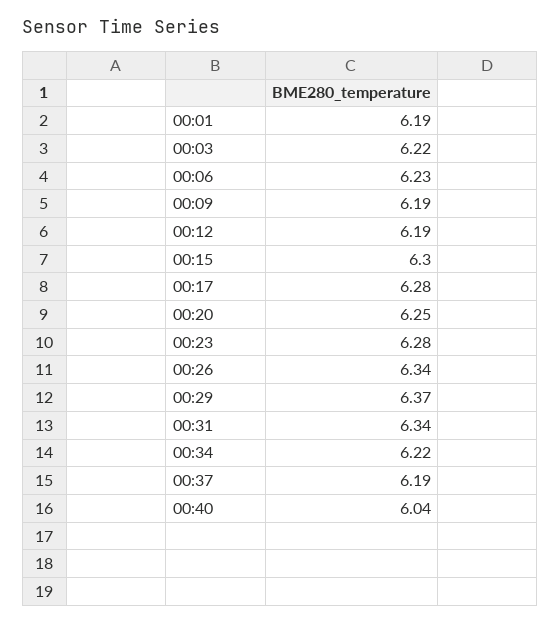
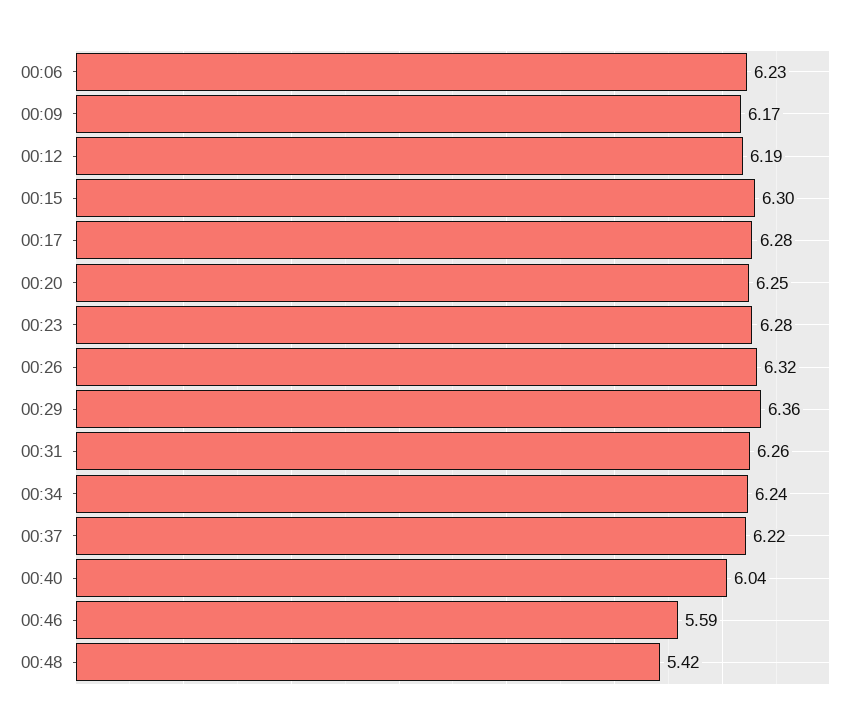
00:01: 6.19 -> none
00:03: 6.22 -> none
00:09: 6.19 -> 6.17
00:26: 6.34 -> 6.32
00:29: 6.37 -> 6.36
00:31: 6.34 -> 6.26
00:34: 6.22 -> 6.24
00:37: 6.19 -> 6.22
00:46: none -> 5.59
00:48: none -> 5.42

